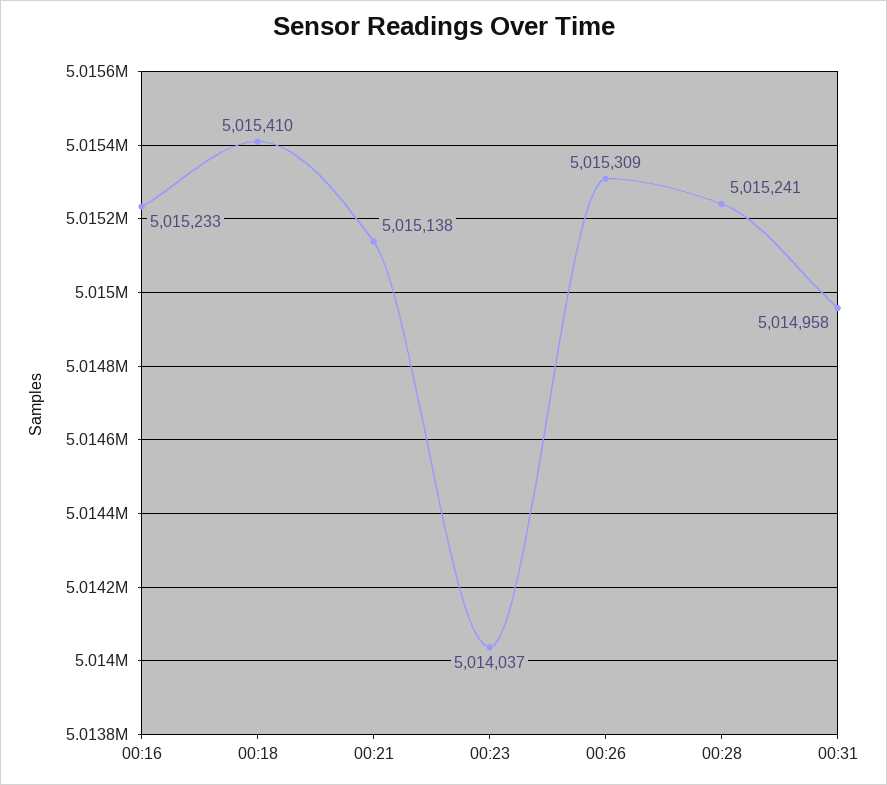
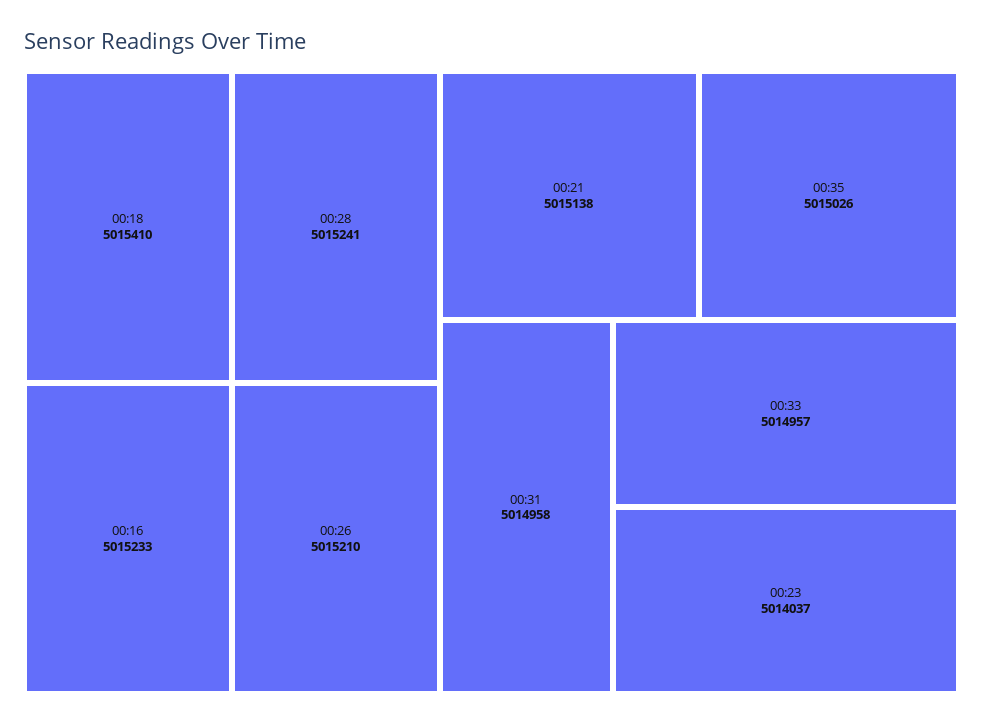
00:26: 5015309 -> 5015210
00:35: none -> 5015026
00:33: none -> 5014957

